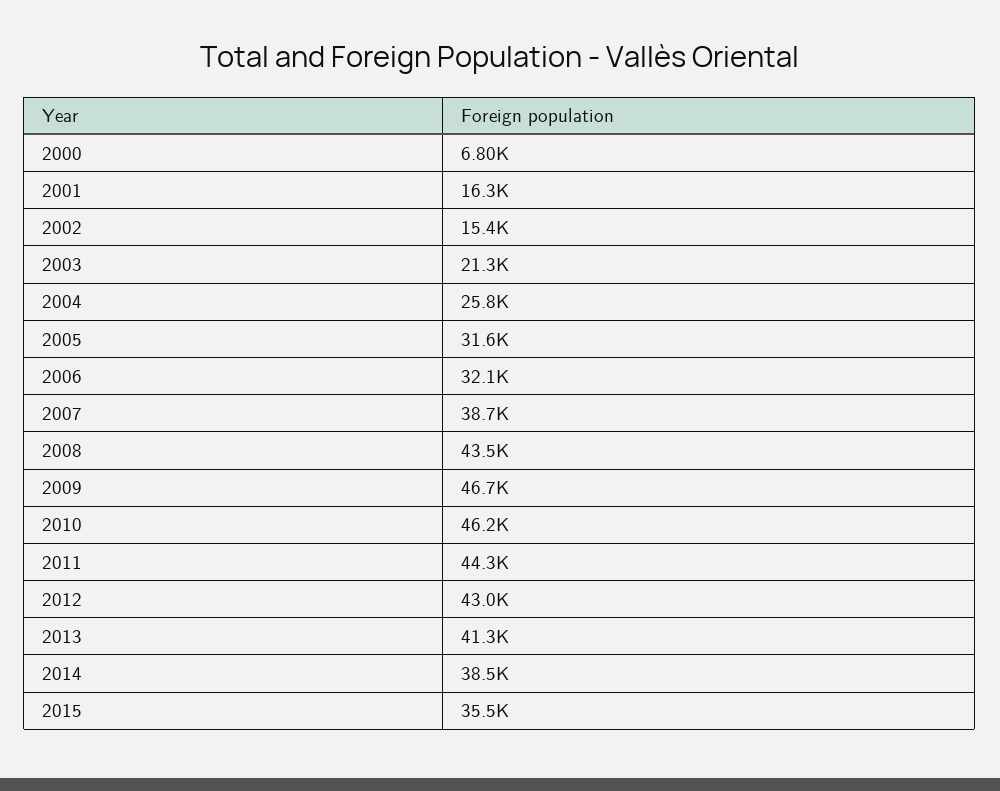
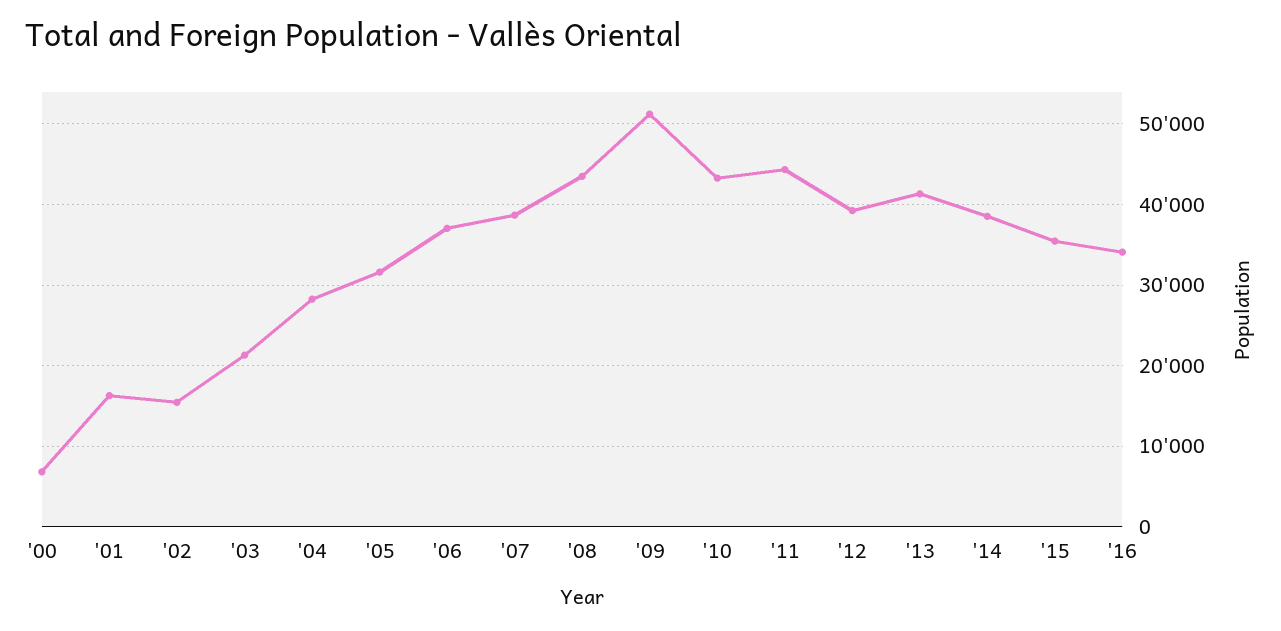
2004: 25800 -> 28000
2006: 32100 -> 37000
2009: 46700 -> 51000
2010: 46200 -> 43000
2012: 43000 -> 39000
'16: none -> 34000

